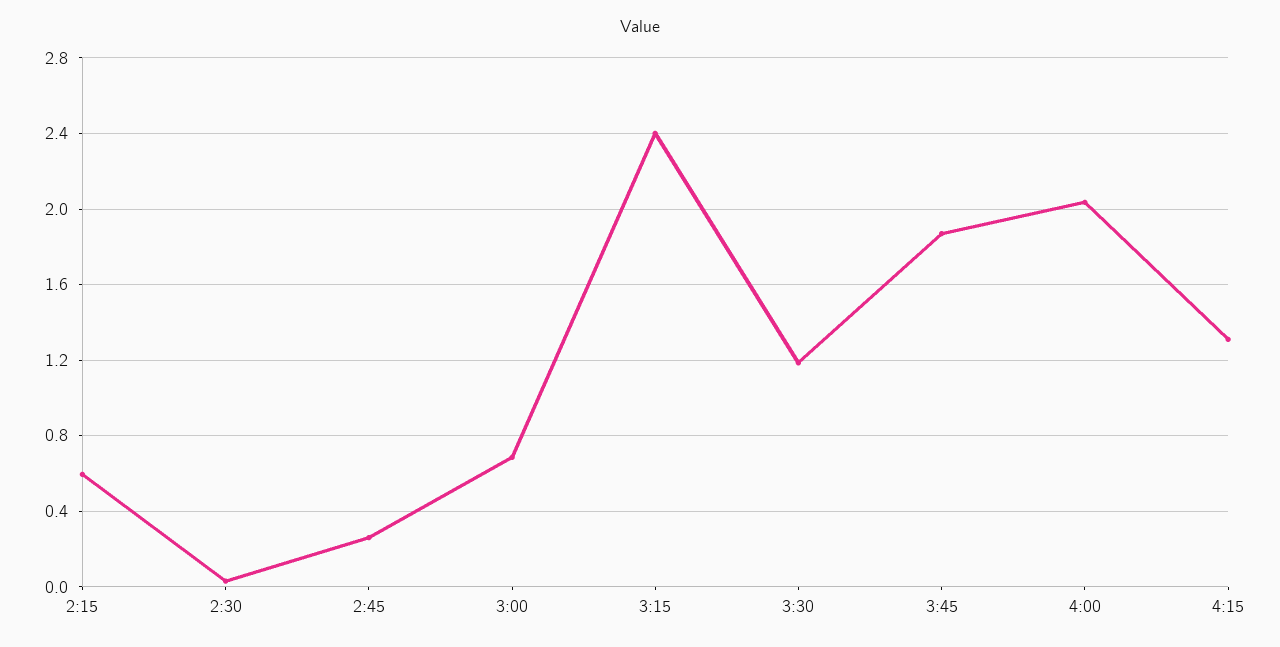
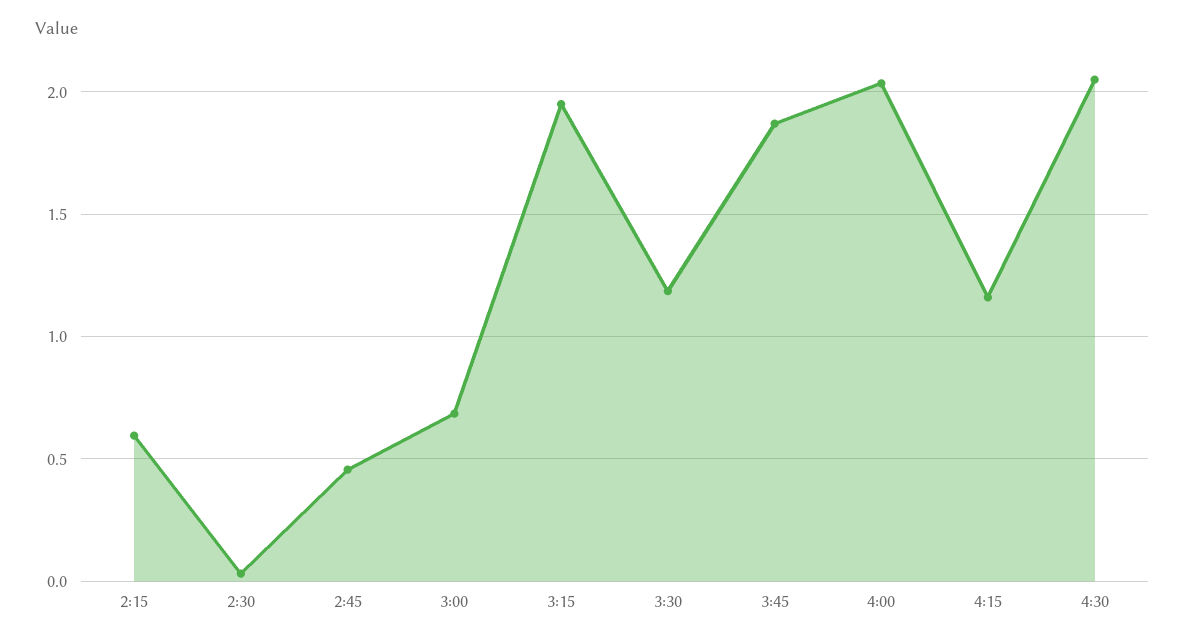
2:45: 0.25 -> 0.45
3:15: 2.4 -> 1.95
4:15: 1.3 -> 1.15
4:30: none -> 2.05

